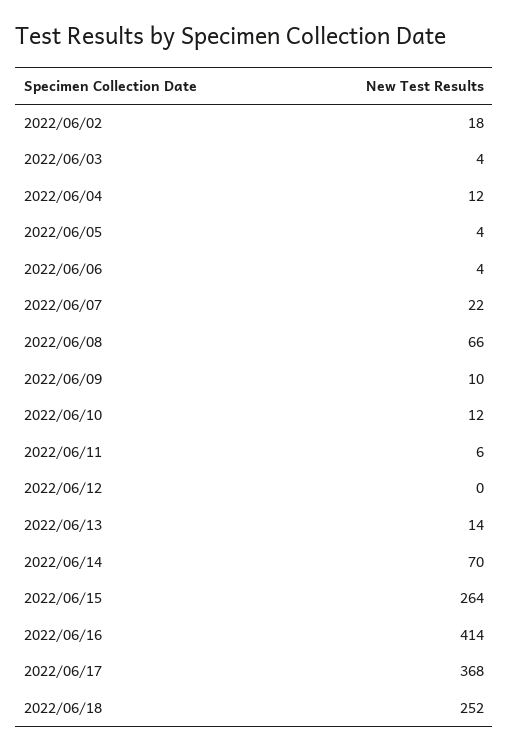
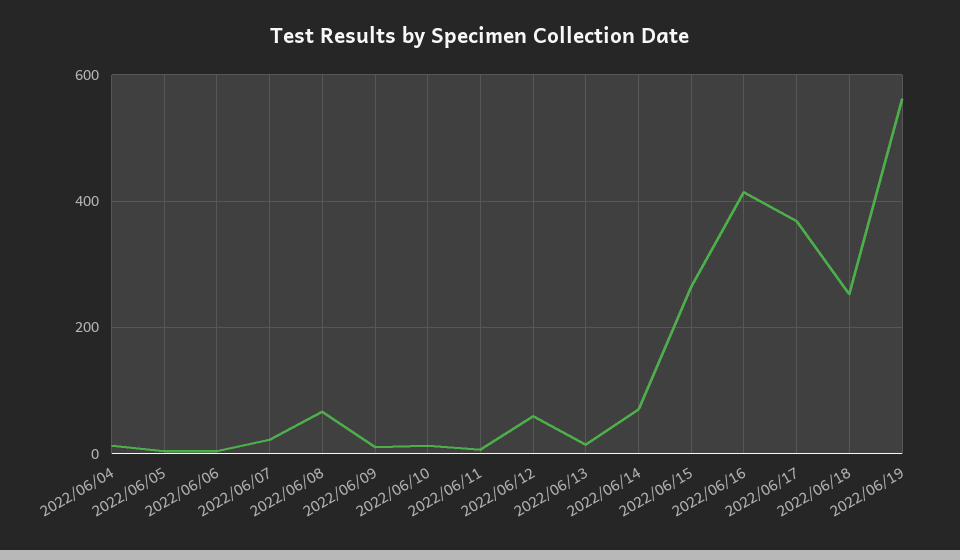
2022/06/02: 18 -> none
2022/06/03: 4 -> none
2022/06/12: 0 -> 60
2022/06/19: none -> 560

